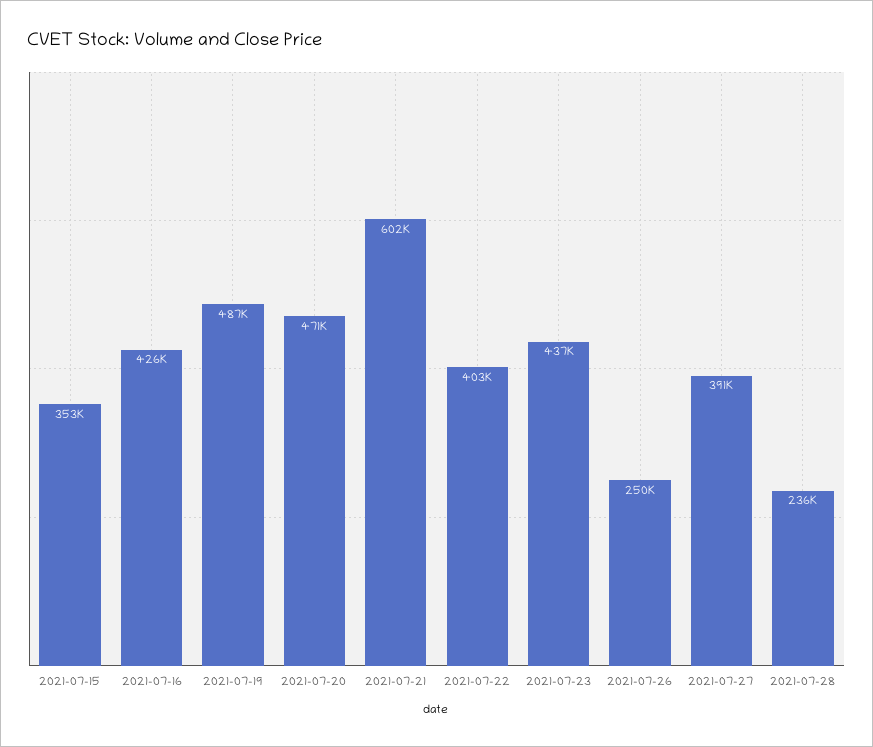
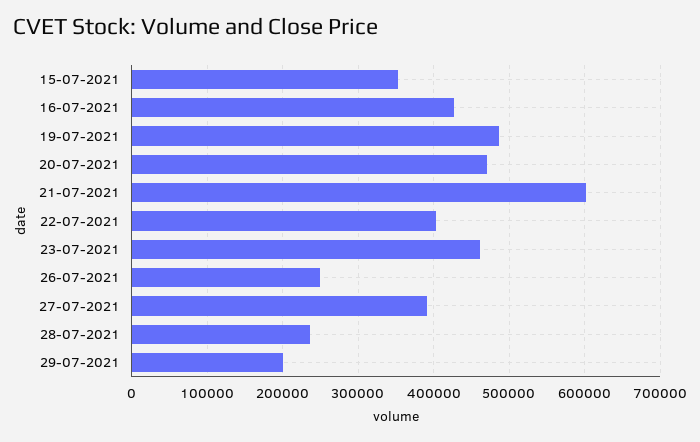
2021-07-23: 437000 -> 460000
29-07-2021: none -> 200000

